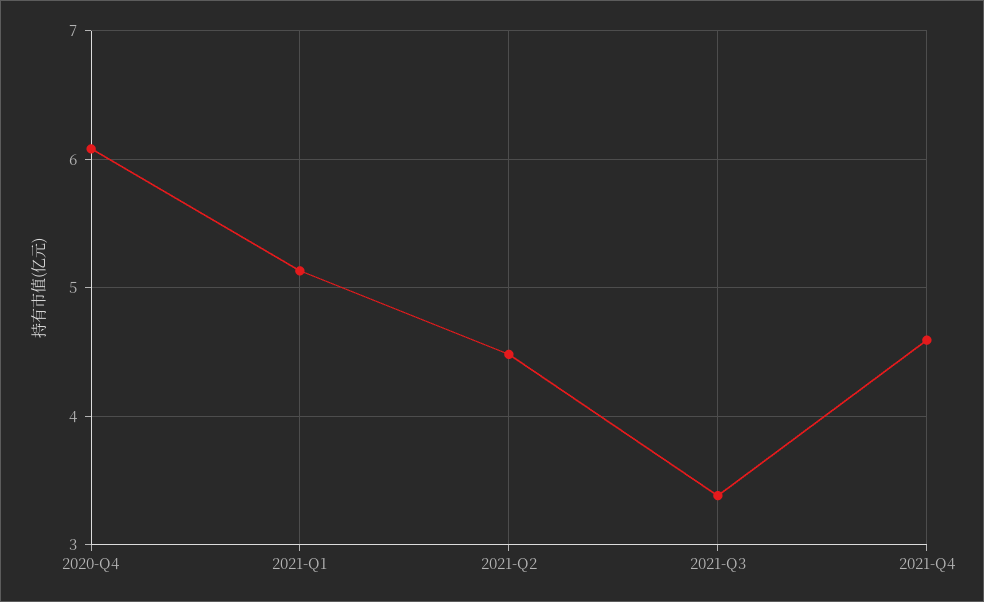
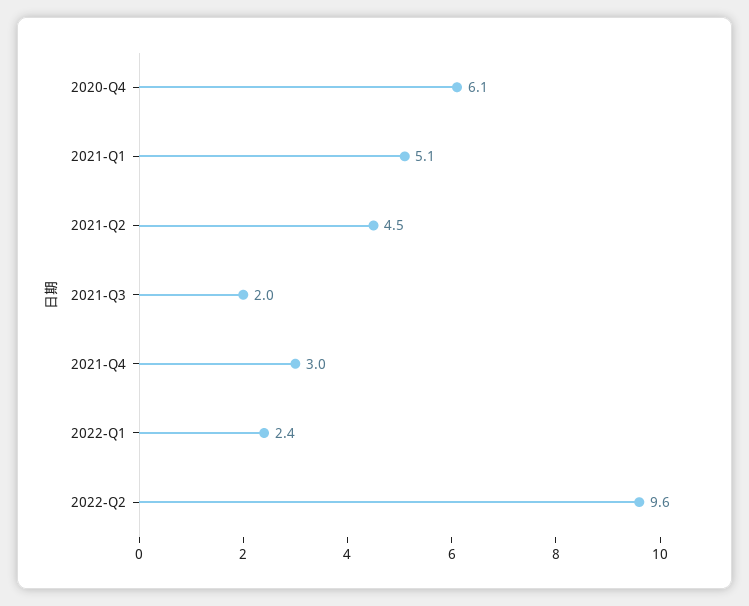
2021-Q3: 3.4 -> 2
2021-Q4: 4.6 -> 3
2022-Q1: none -> 2.4
2022-Q2: none -> 9.6

